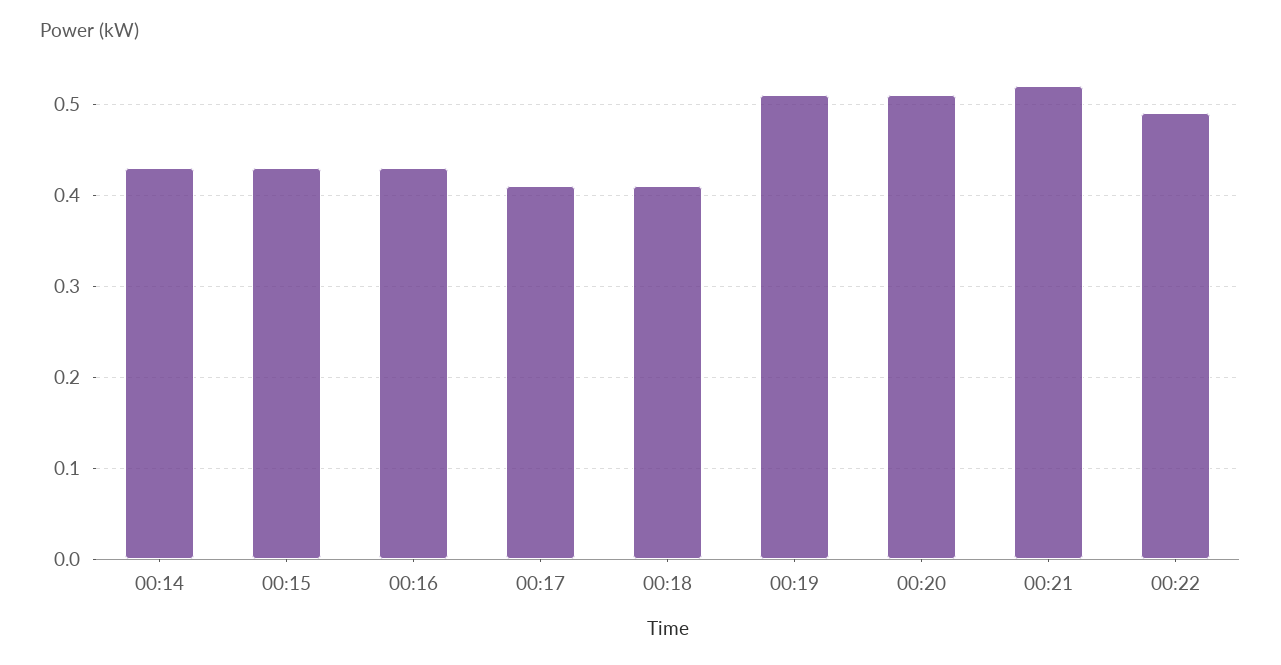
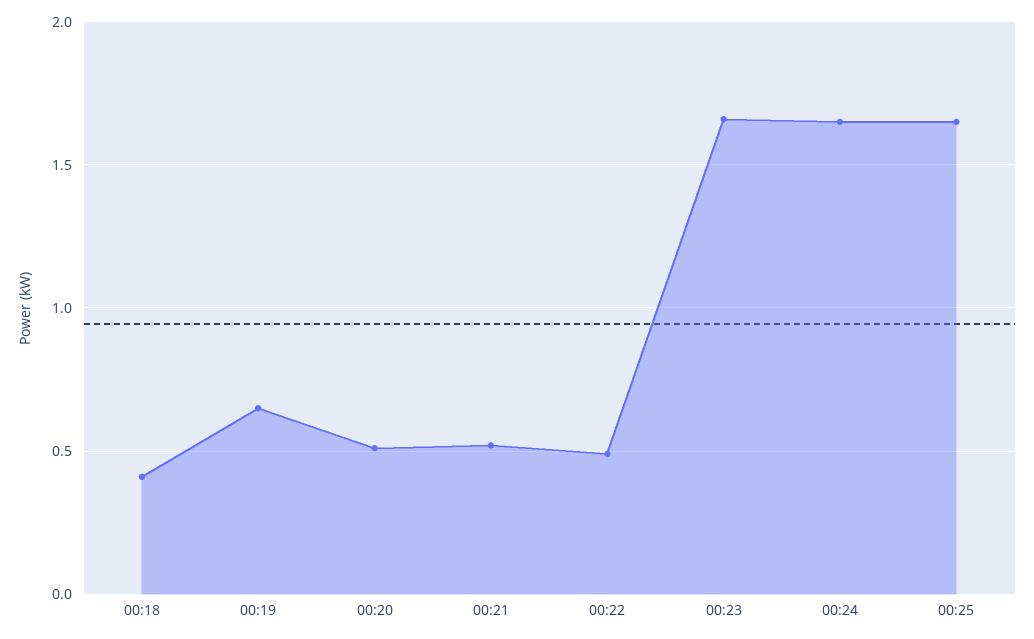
00:14: 0.43 -> none
00:15: 0.43 -> none
00:16: 0.43 -> none
00:17: 0.41 -> none
00:19: 0.51 -> 0.65
00:23: none -> 1.65
00:24: none -> 1.65
00:25: none -> 1.65

